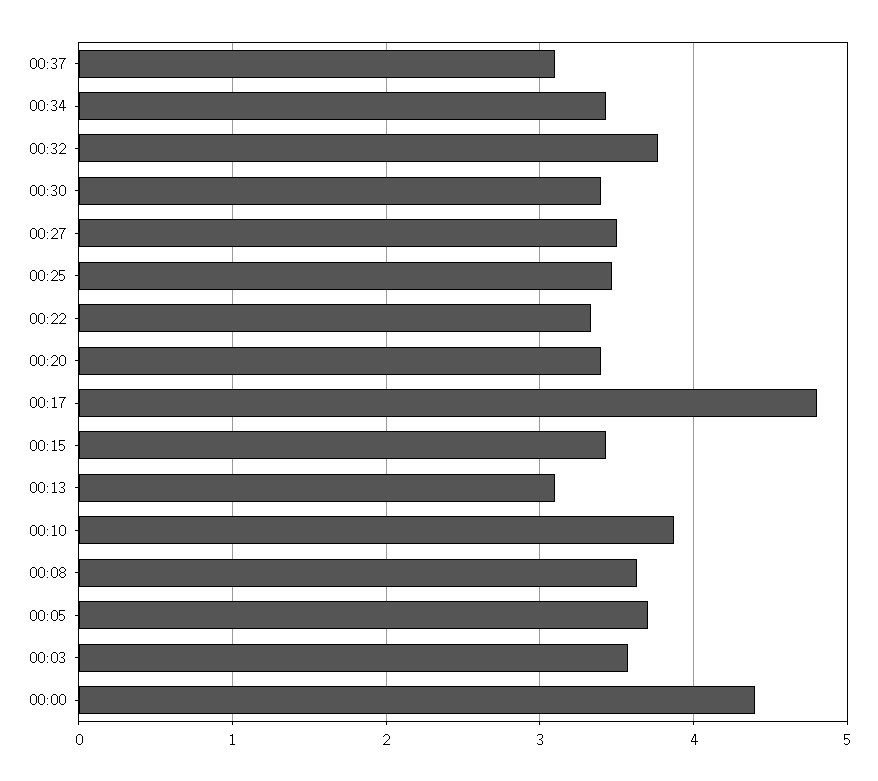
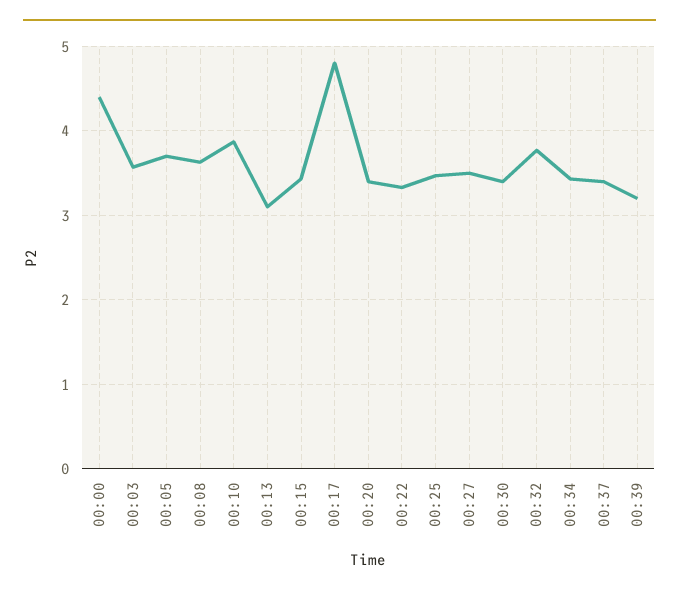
00:37: 3.1 -> 3.4
00:39: none -> 3.2

